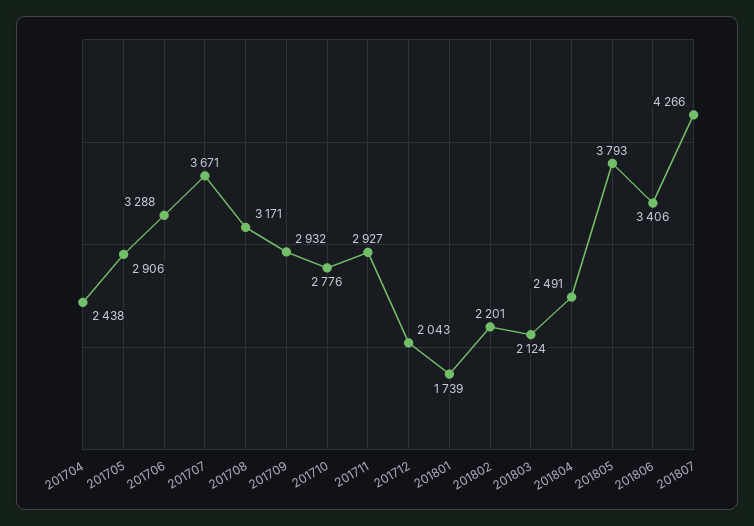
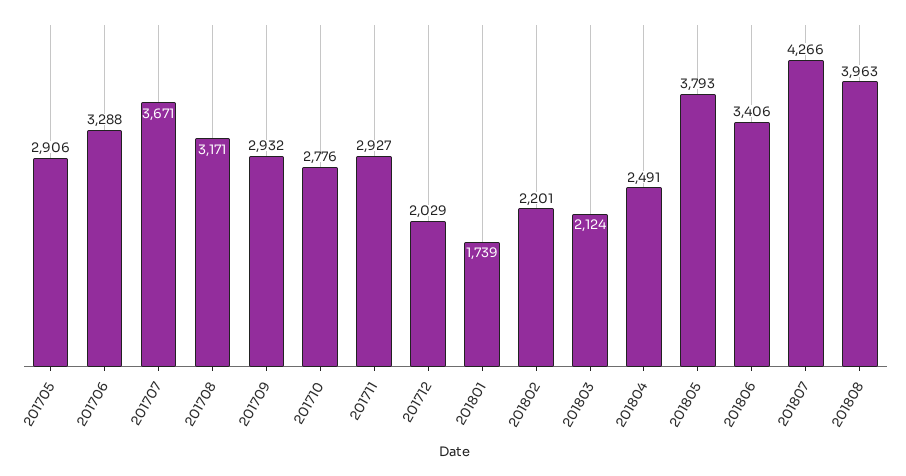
201704: 2438 -> none
201712: 2043 -> 2029
201808: none -> 3963

